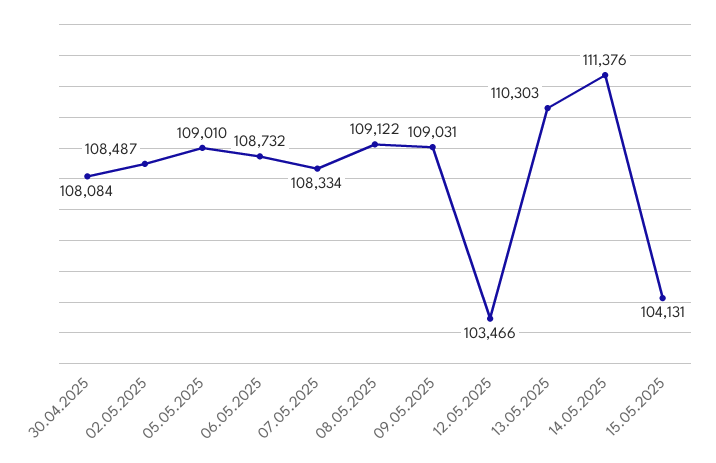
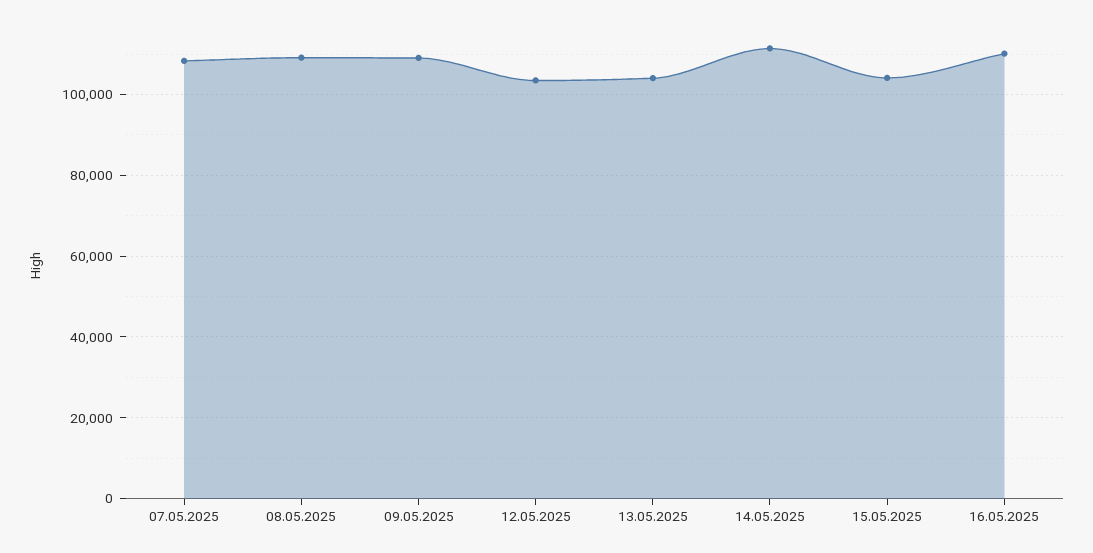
30.04.2025: 108084 -> none
02.05.2025: 108487 -> none
05.05.2025: 109010 -> none
06.05.2025: 108732 -> none
13.05.2025: 110303 -> 104000
16.05.2025: none -> 110000

